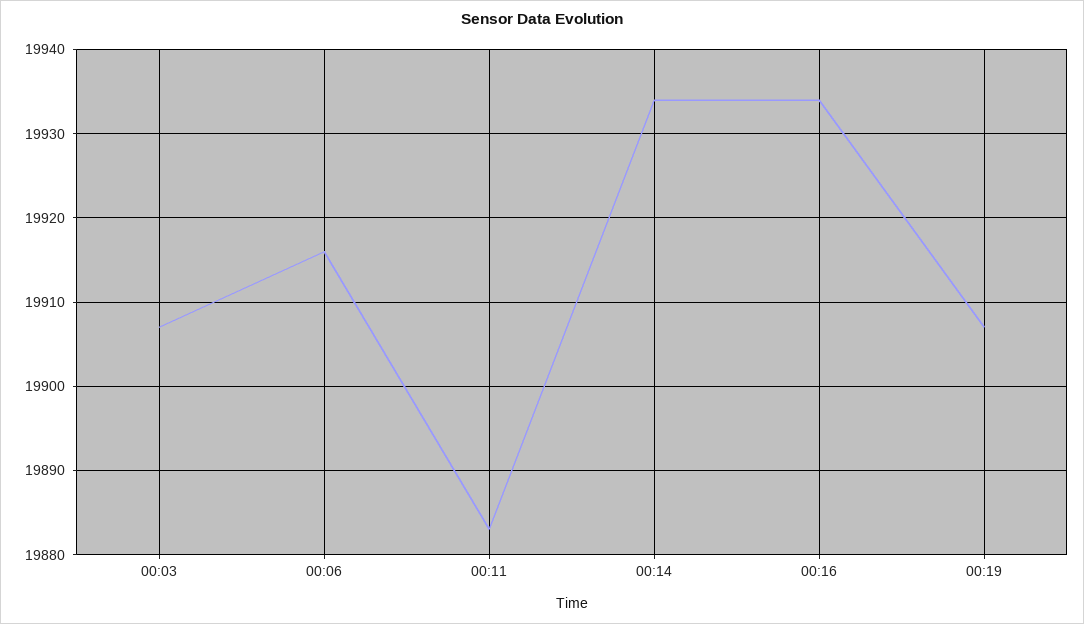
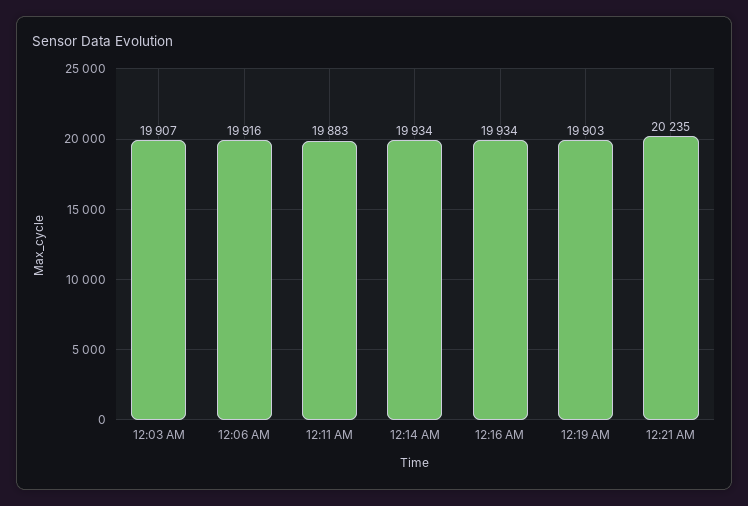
00:19: 19907 -> 19903
12:21 AM: none -> 20235

